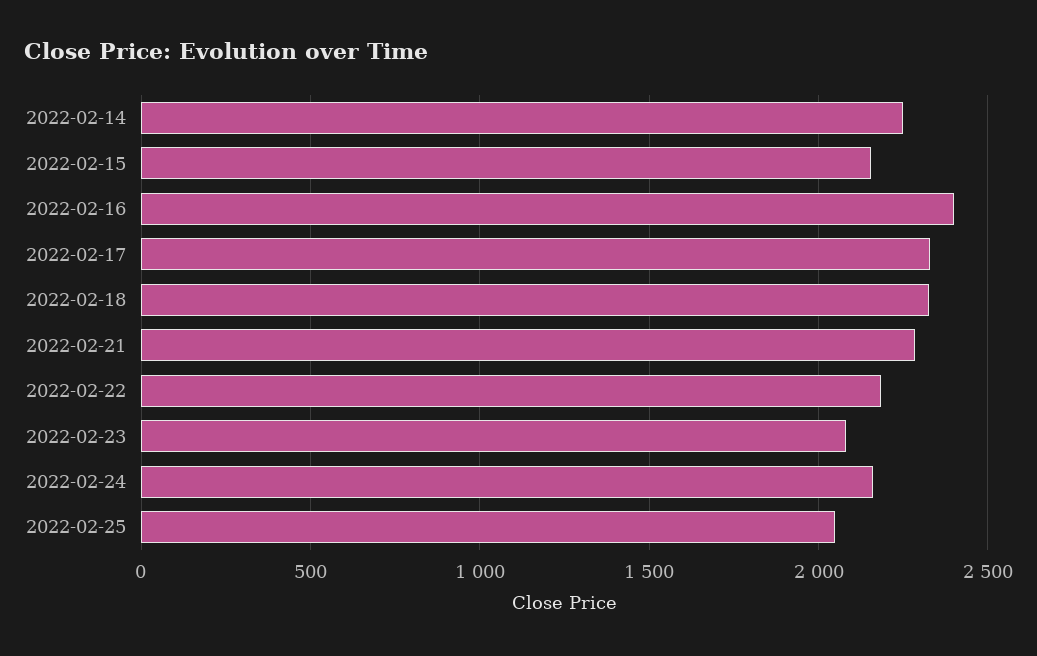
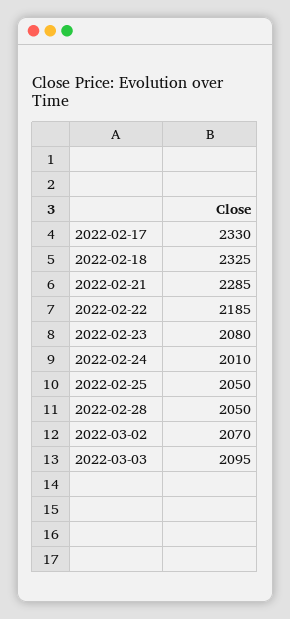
2022-02-14: 2250 -> none
2022-02-15: 2150 -> none
2022-02-16: 2400 -> none
2022-02-24: 2150 -> 2010
2022-02-28: none -> 2050
2022-03-02: none -> 2070
2022-03-03: none -> 2095

